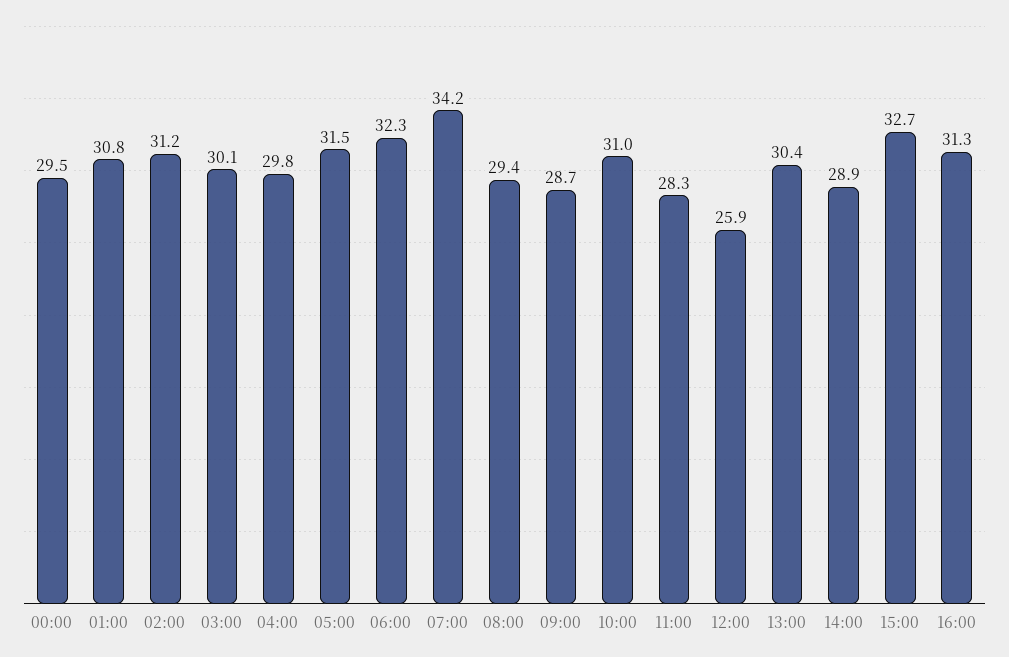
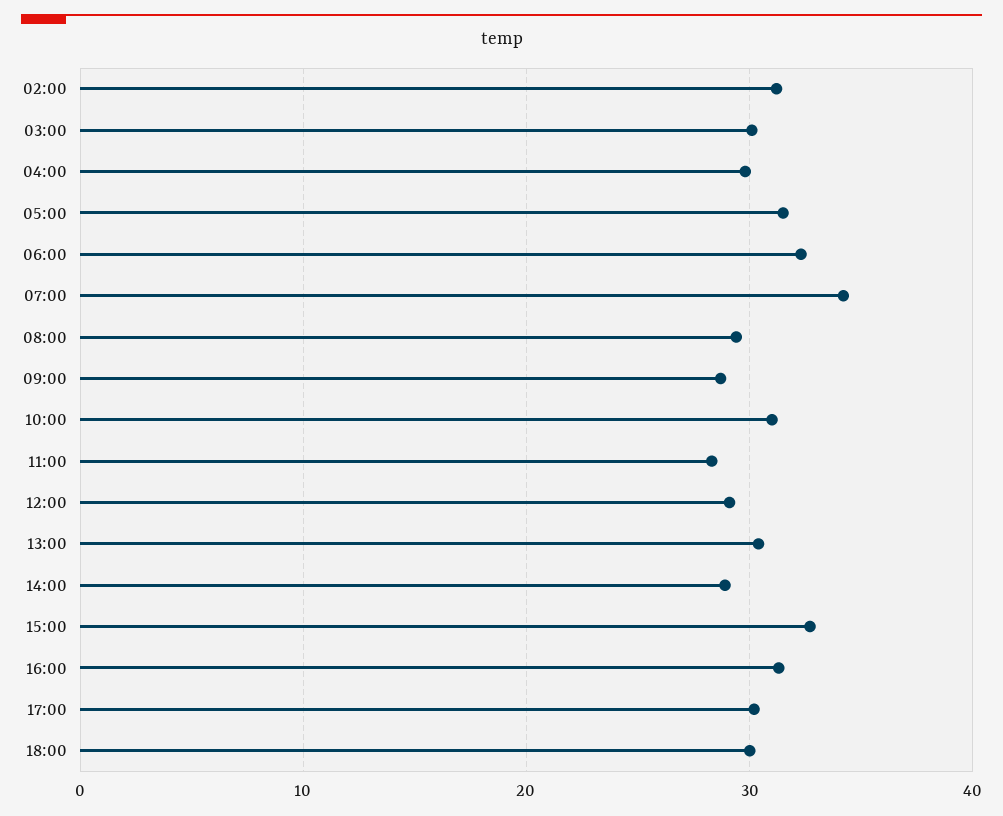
00:00: 29.5 -> none
01:00: 30.8 -> none
12:00: 25.9 -> 29
17:00: none -> 30
18:00: none -> 30

